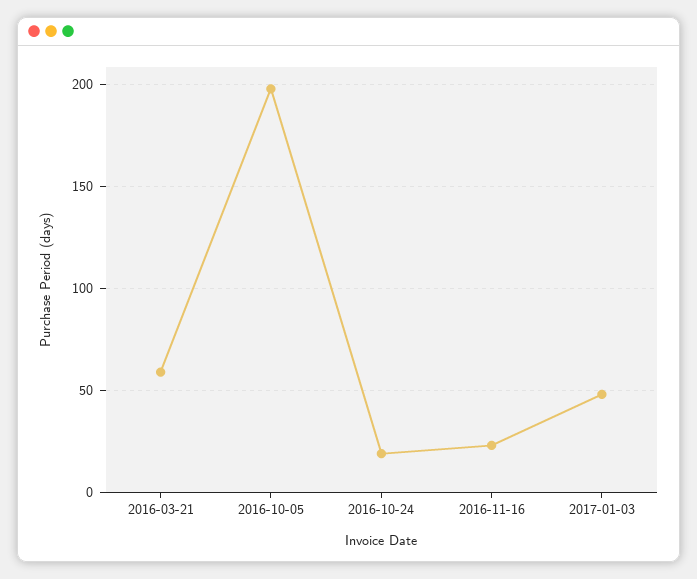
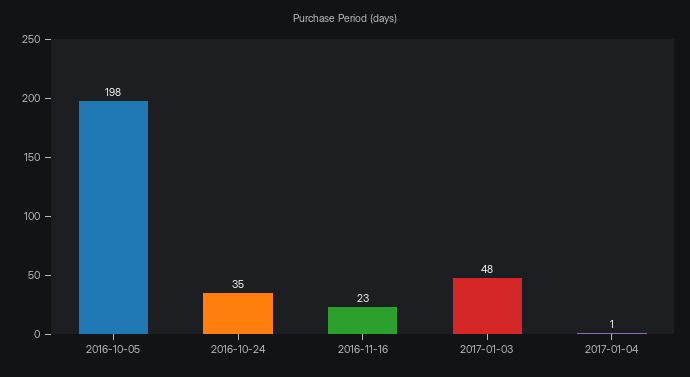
2016-03-21: 60 -> none
2016-10-24: 20 -> 35
2017-01-04: none -> 1

